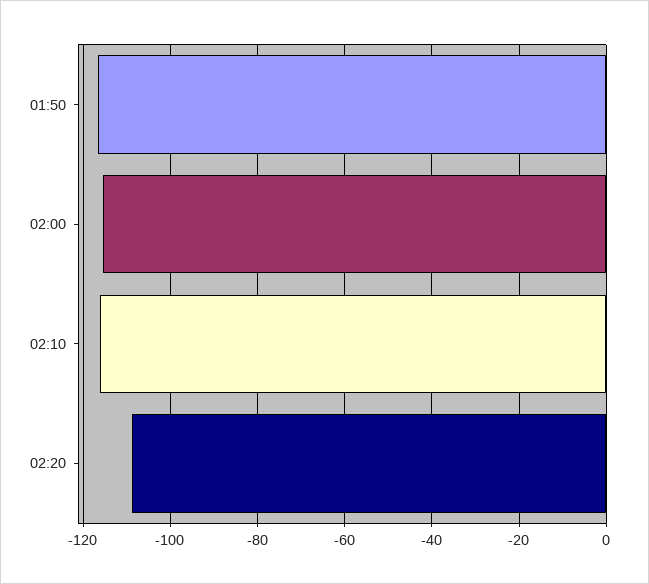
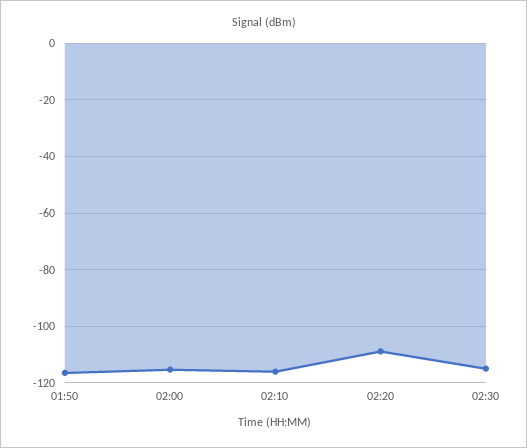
02:30: none -> -115

